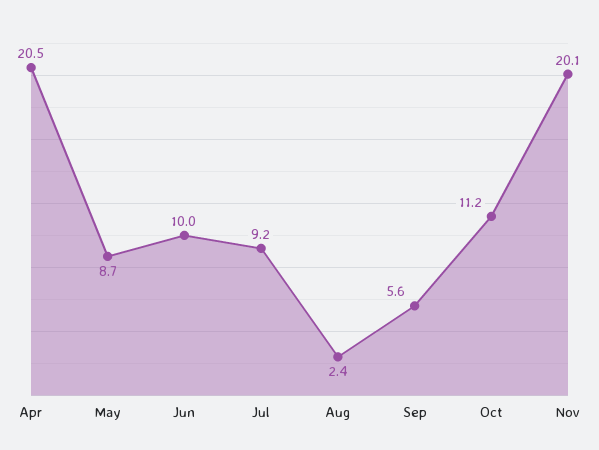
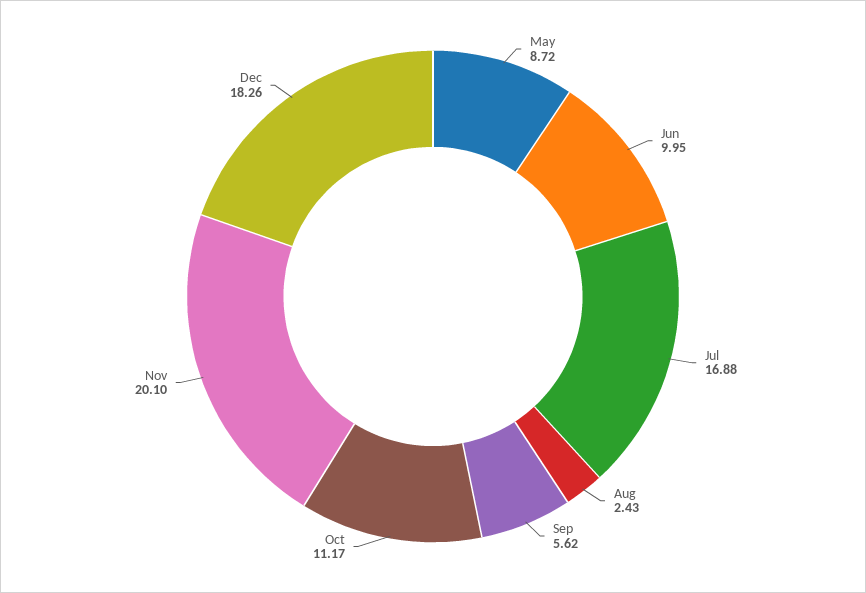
Apr: 20.5 -> none
Jul: 9.2 -> 16.88
Dec: none -> 18.26

